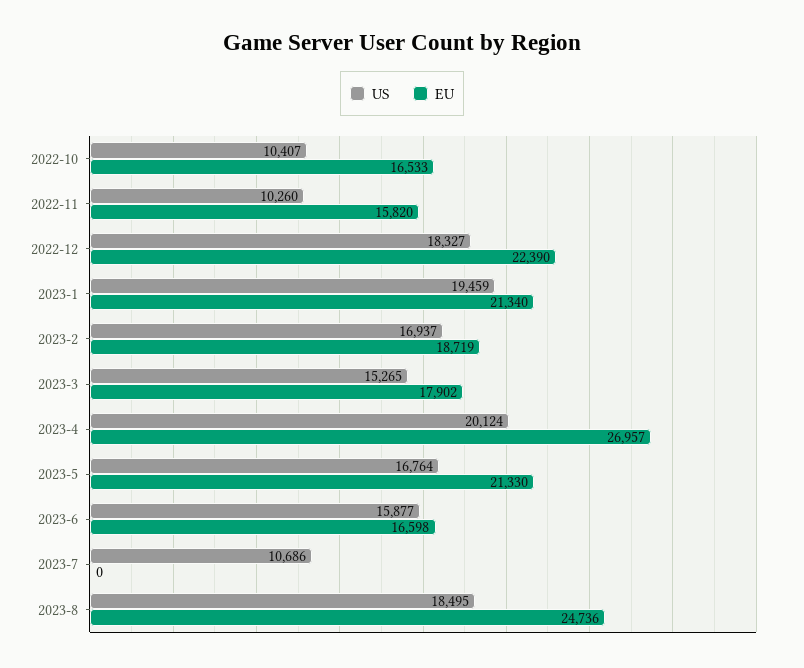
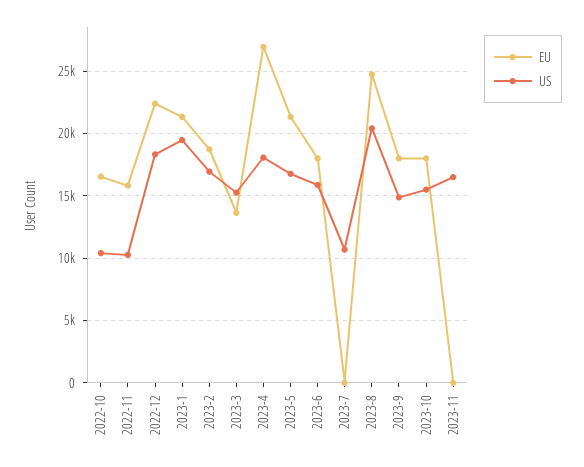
EU, 2023-3: 17902 -> 13500
US, 2023-4: 20124 -> 18000
EU, 2023-6: 16598 -> 18000
US, 2023-8: 18495 -> 20500
EU, 2023-9: none -> 18000
US, 2023-9: none -> 15000
EU, 2023-10: none -> 18000
US, 2023-10: none -> 15500
EU, 2023-11: none -> 0
US, 2023-11: none -> 16500

